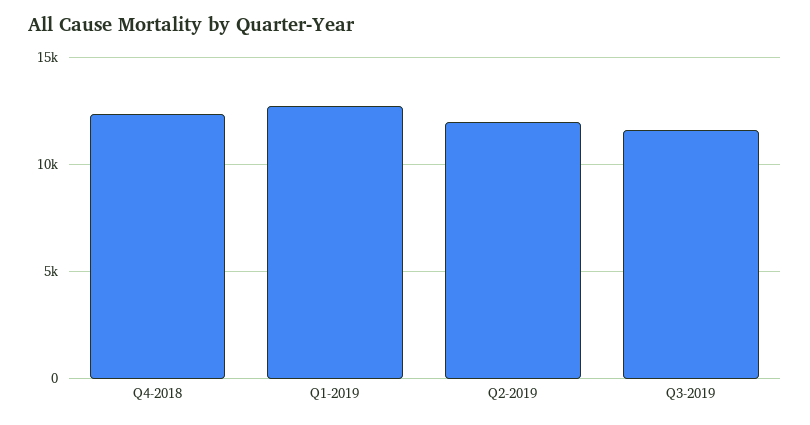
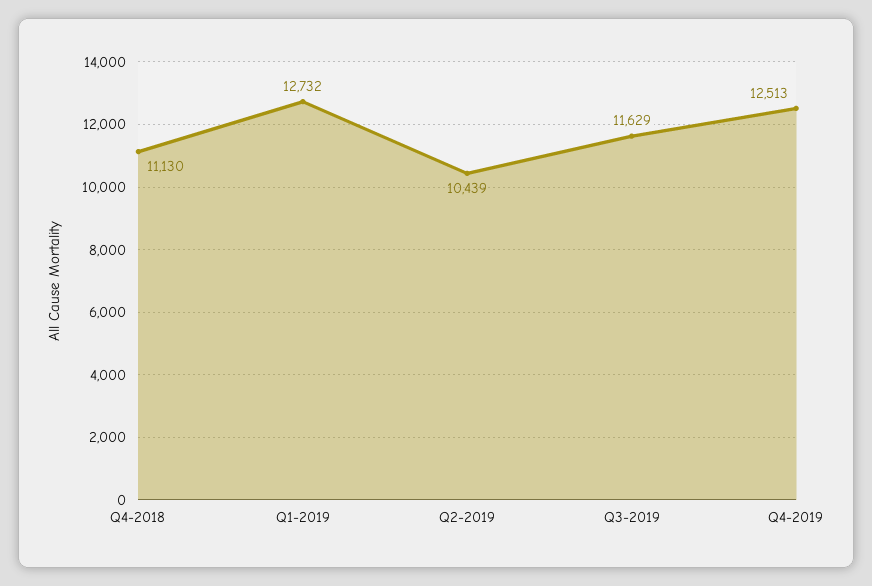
Q4-2018: 12500 -> 11130
Q2-2019: 12000 -> 10439
Q4-2019: none -> 12513

